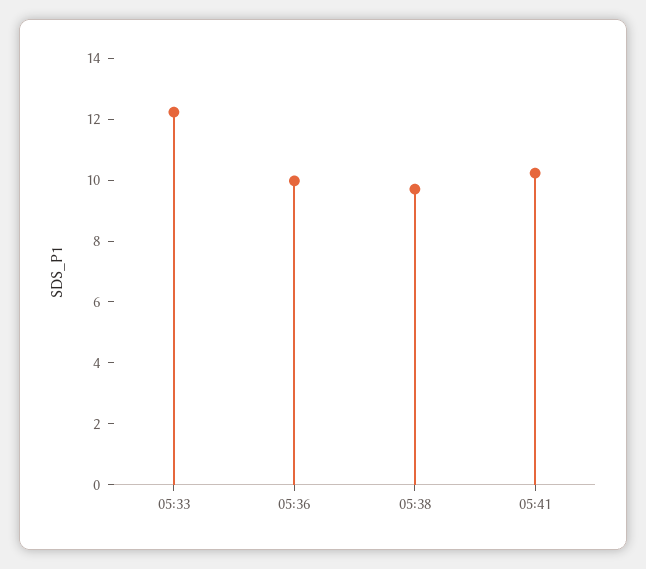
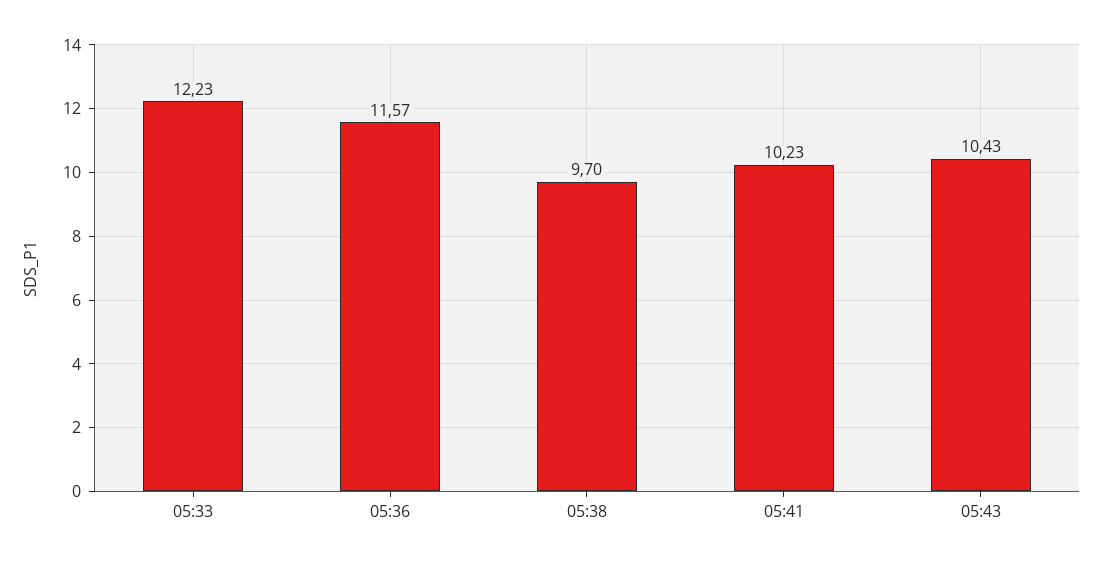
05:36: 10 -> 11.57
05:43: none -> 10.43

